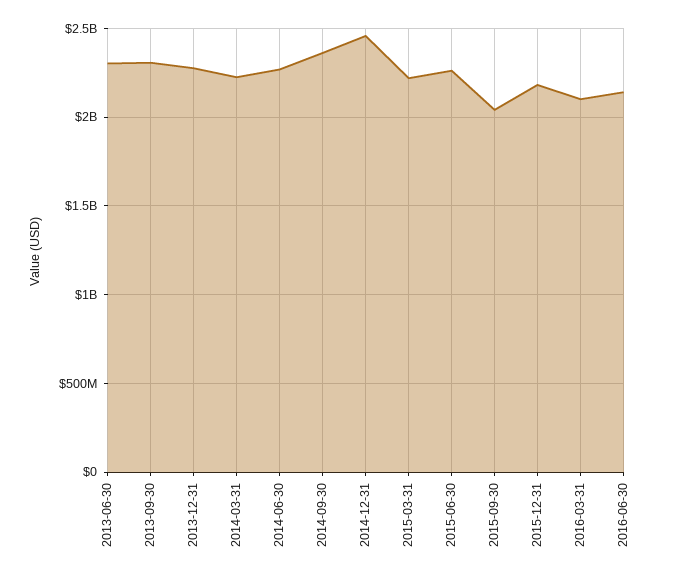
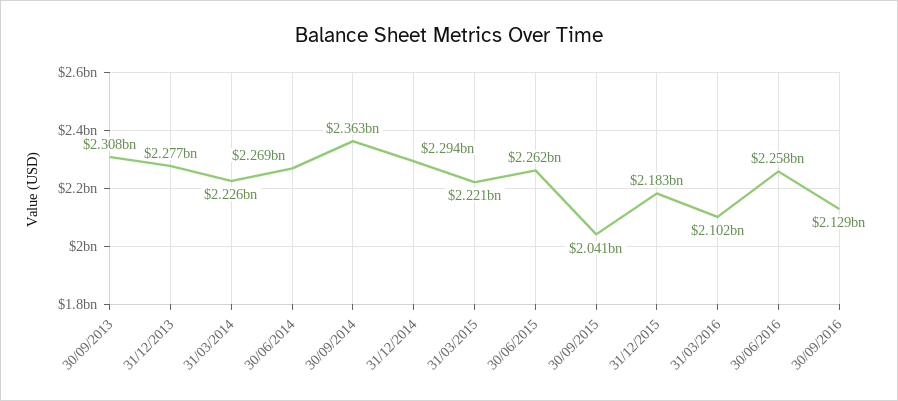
2013-06-30: 2300000000 -> none
2014-12-31: 2450000000 -> 2294000000
2016-06-30: 2150000000 -> 2258000000
30/09/2016: none -> 2129000000

